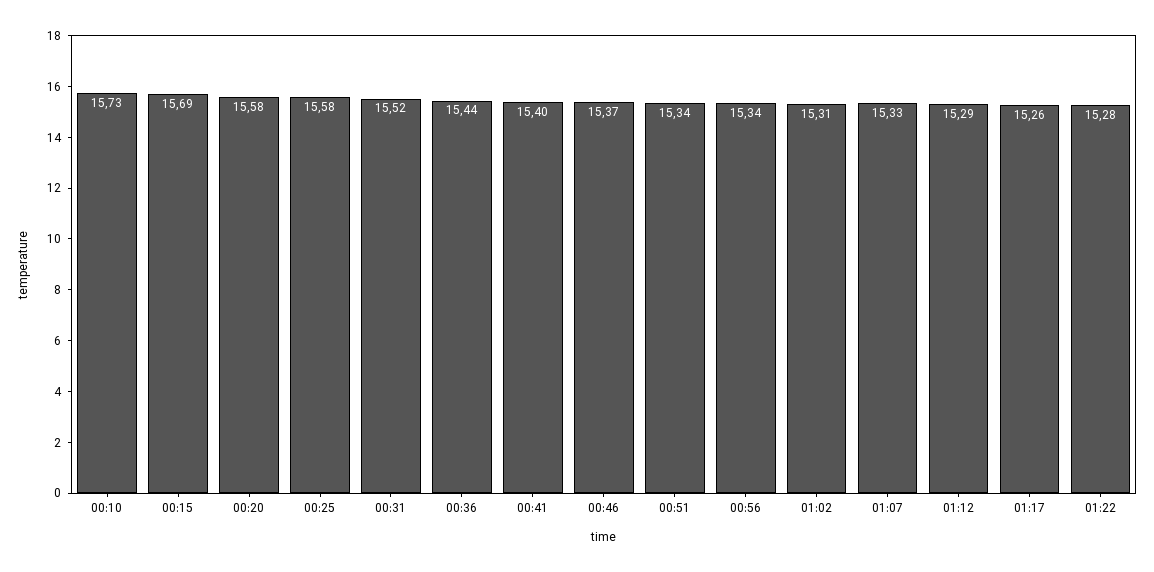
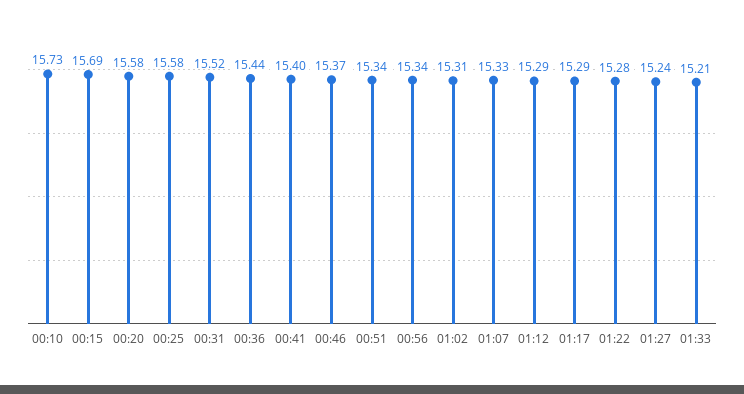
01:17: 15.26 -> 15.29
01:27: none -> 15.24
01:33: none -> 15.21

